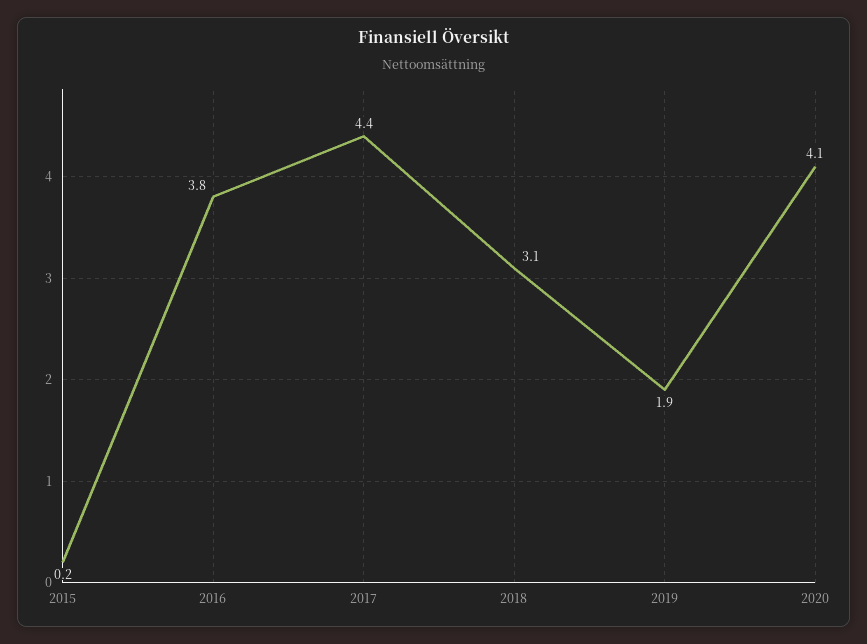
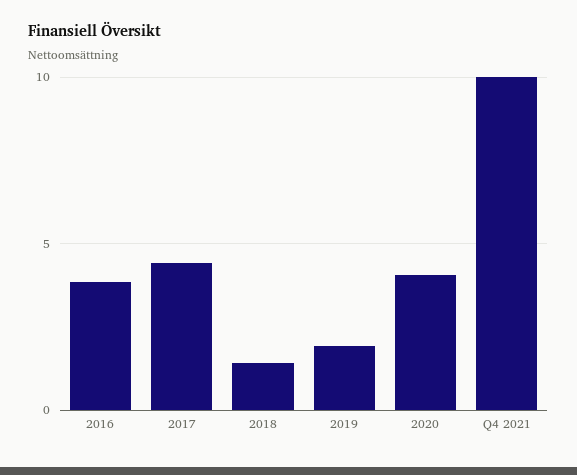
2015: 0.2 -> none
2018: 3.1 -> 1.5
Q4 2021: none -> 10

